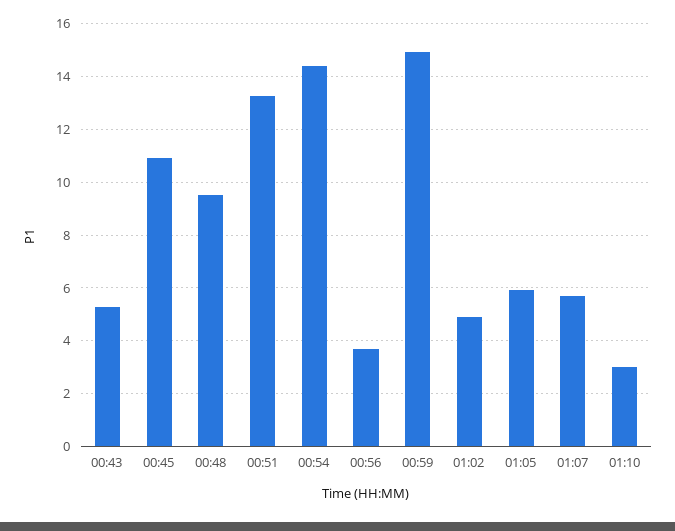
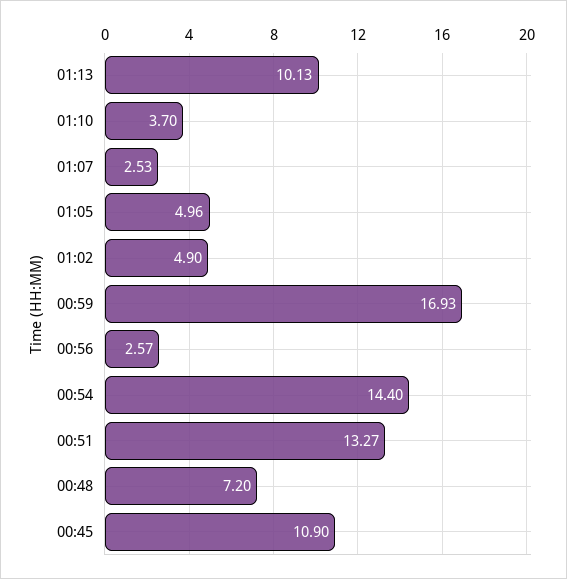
00:43: 5.25 -> none
00:48: 9.5 -> 7.2
00:56: 3.75 -> 2.57
00:59: 15 -> 16.93
01:05: 6 -> 4.96
01:07: 5.75 -> 2.53
01:10: 3 -> 3.7
01:13: none -> 10.13

